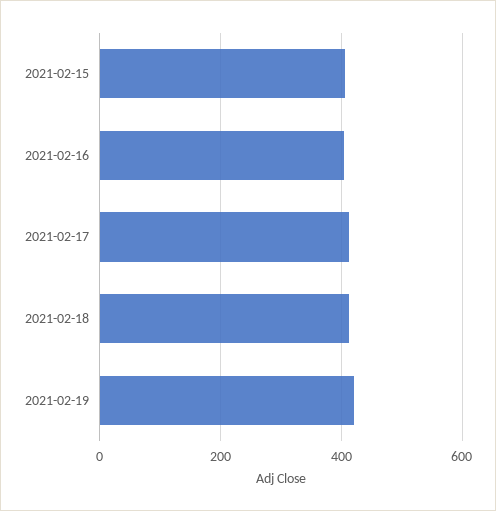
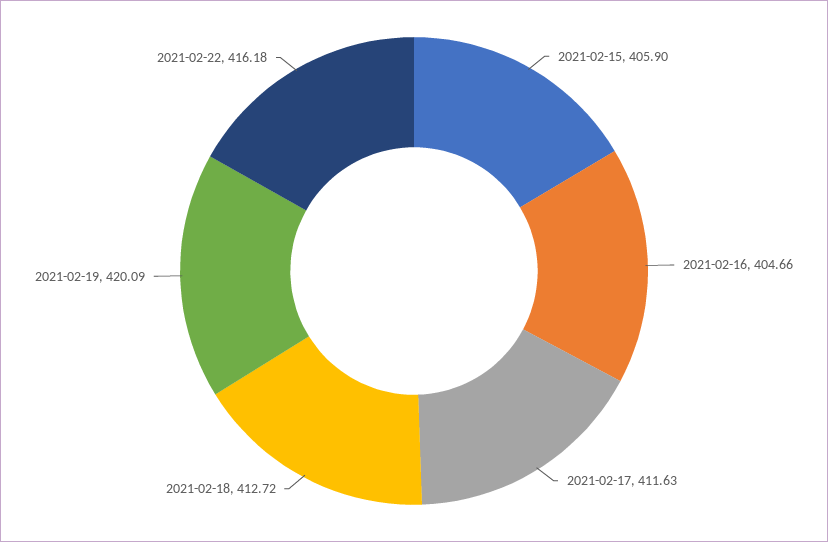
2021-02-22: none -> 416.18

